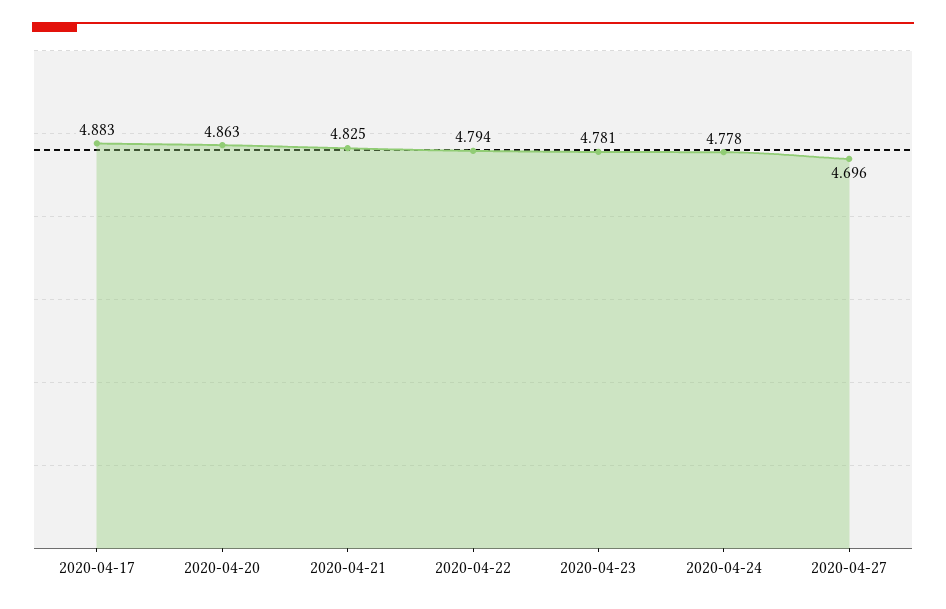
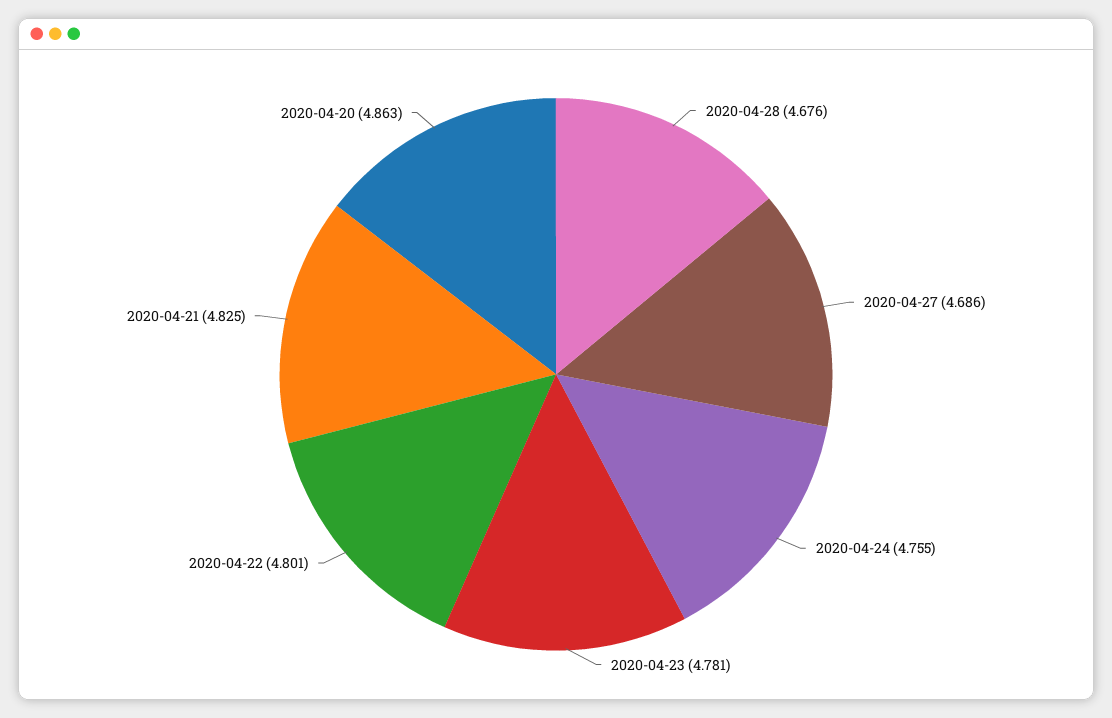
2020-04-17: 4.883 -> none
2020-04-22: 4.794 -> 4.801
2020-04-24: 4.778 -> 4.755
2020-04-27: 4.696 -> 4.686
2020-04-28: none -> 4.676

